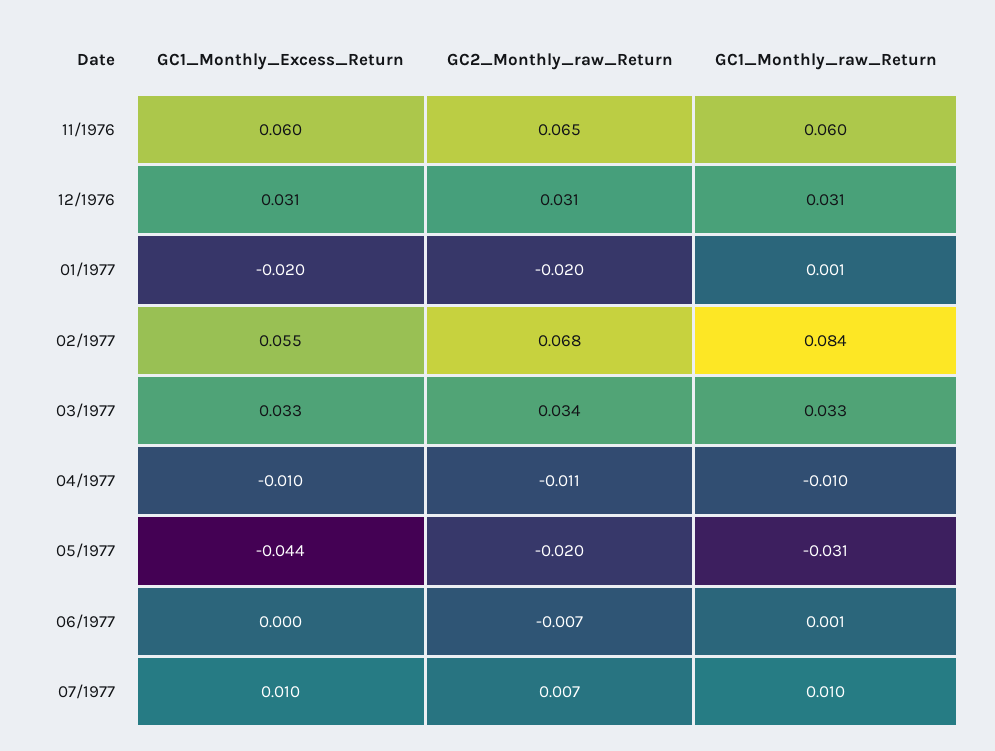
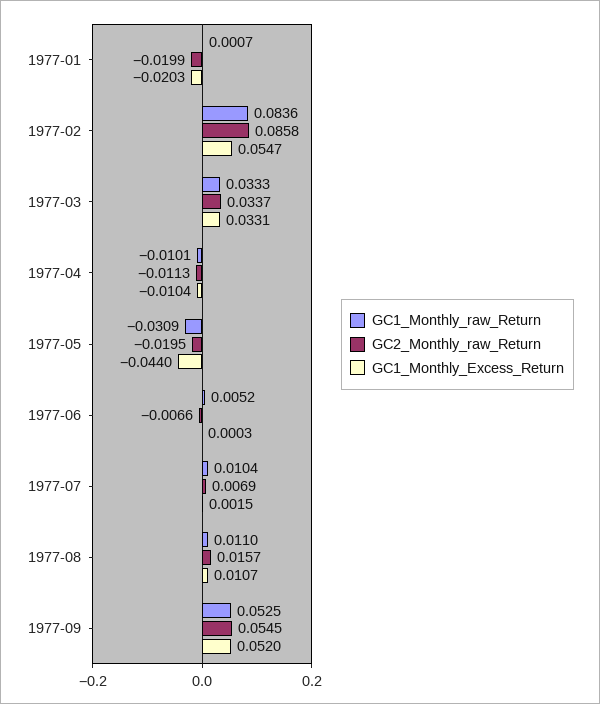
GC1_Monthly_Excess_Return, 11/1976: 0.06 -> none
GC2_Monthly_raw_Return, 11/1976: 0.065 -> none
GC1_Monthly_raw_Return, 11/1976: 0.06 -> none
GC1_Monthly_Excess_Return, 12/1976: 0.031 -> none
GC2_Monthly_raw_Return, 12/1976: 0.031 -> none
GC1_Monthly_raw_Return, 12/1976: 0.031 -> none
GC2_Monthly_raw_Return, 02/1977: 0.068 -> 0.0858
GC1_Monthly_raw_Return, 06/1977: 0.001 -> 0.0052
GC1_Monthly_Excess_Return, 07/1977: 0.01 -> 0.0015
GC1_Monthly_raw_Return, 1977-08: none -> 0.011
GC2_Monthly_raw_Return, 1977-08: none -> 0.0157
GC1_Monthly_Excess_Return, 1977-08: none -> 0.0107
GC1_Monthly_raw_Return, 1977-09: none -> 0.0525
GC2_Monthly_raw_Return, 1977-09: none -> 0.0545
GC1_Monthly_Excess_Return, 1977-09: none -> 0.052

